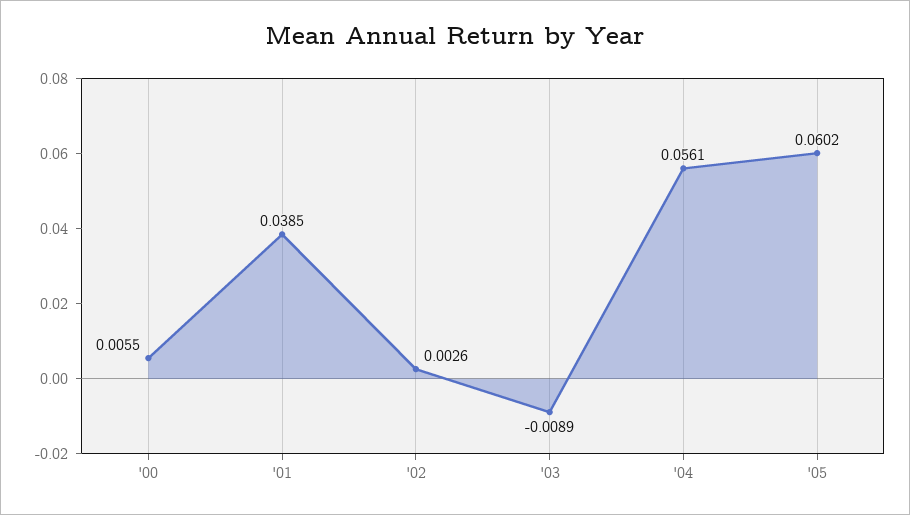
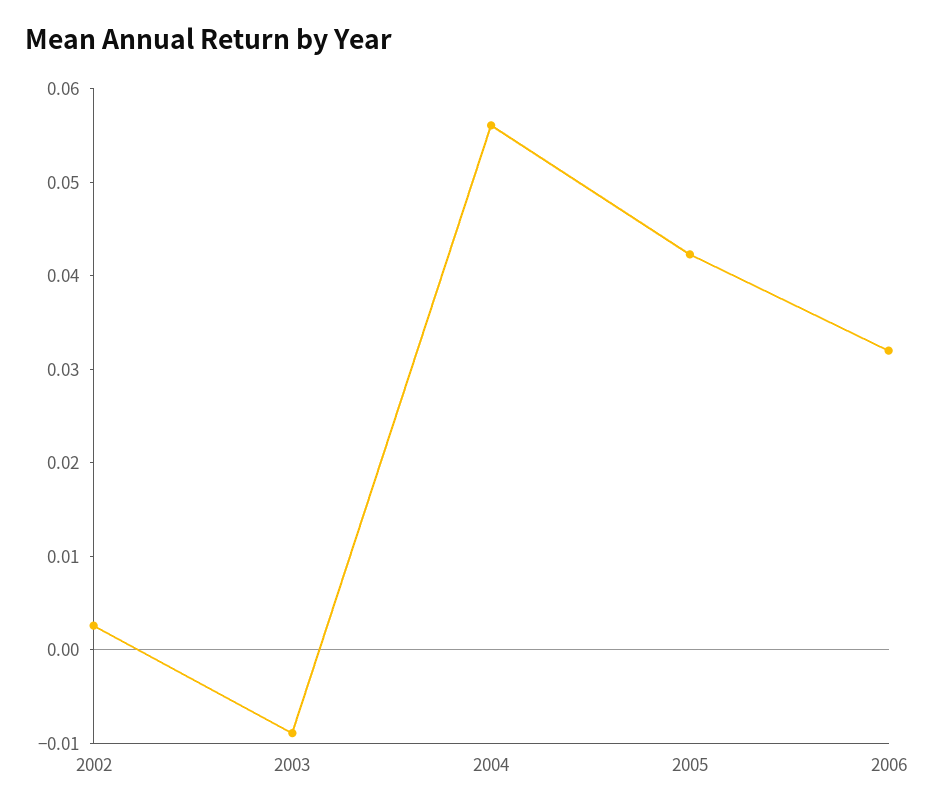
'00: 0.0055 -> none
'01: 0.0385 -> none
'05: 0.0602 -> 0.042
2006: none -> 0.032

